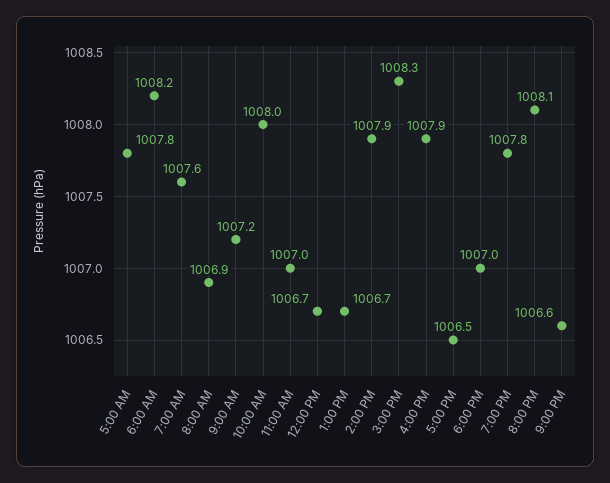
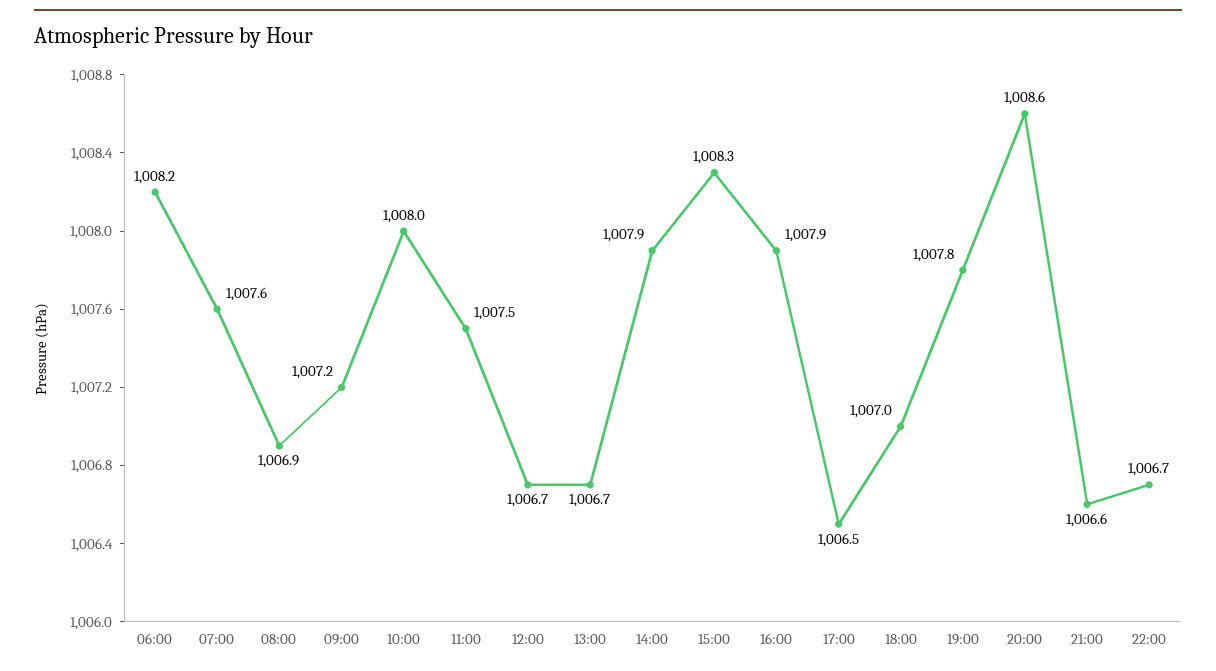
5:00 AM: 1007.8 -> none
11:00 AM: 1007 -> 1007.5
8:00 PM: 1008.1 -> 1008.6
22:00: none -> 1006.7

